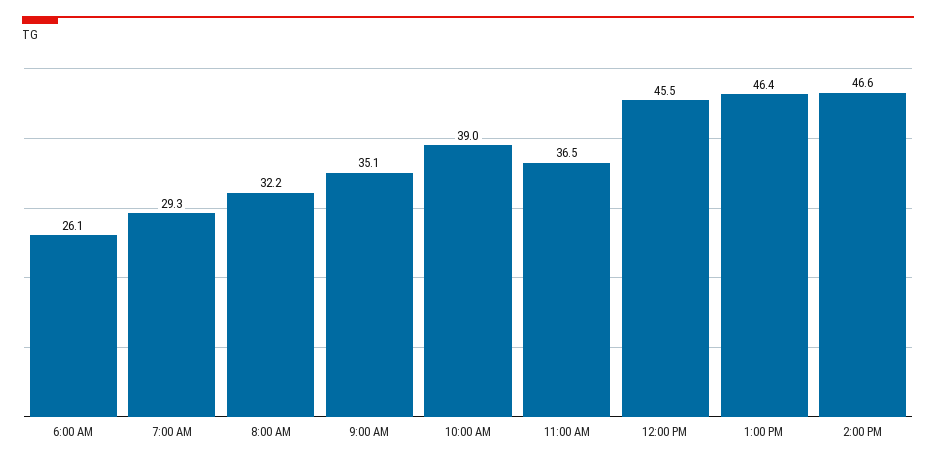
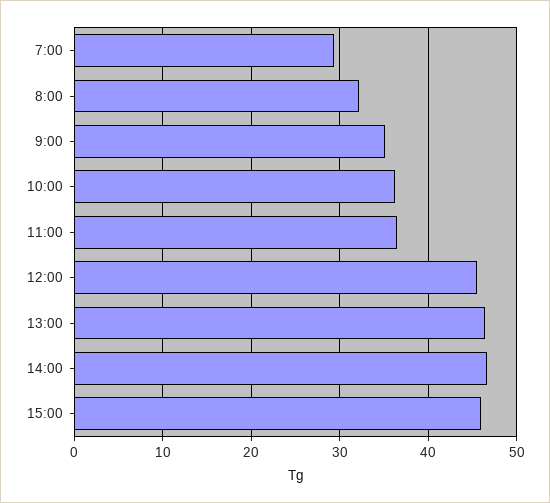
6:00 AM: 26.1 -> none
10:00 AM: 39 -> 36
15:00: none -> 46

